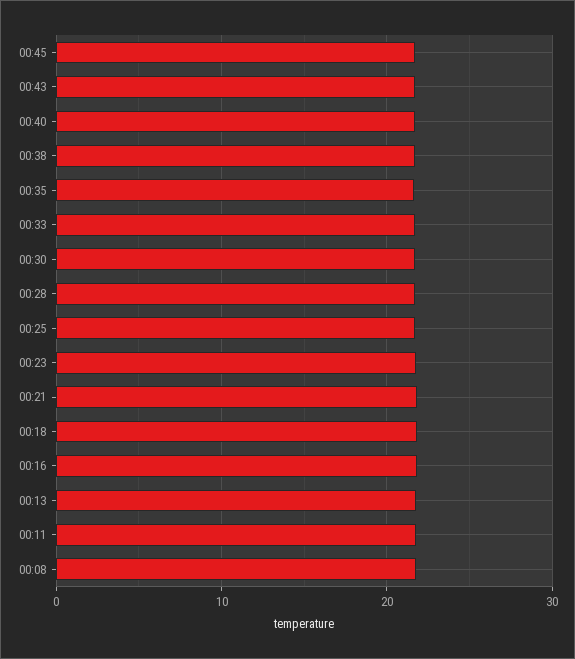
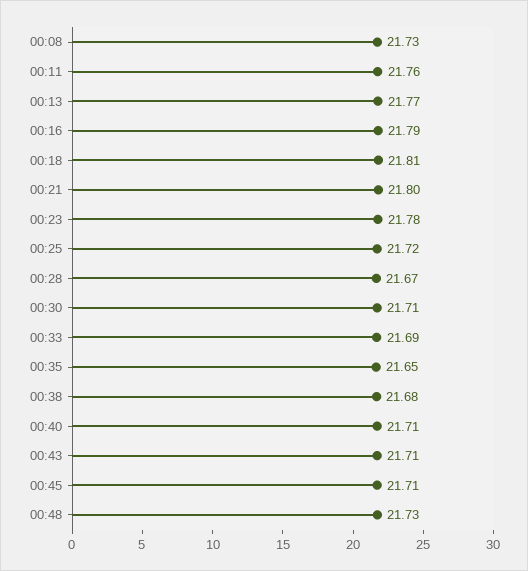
00:48: none -> 21.73

